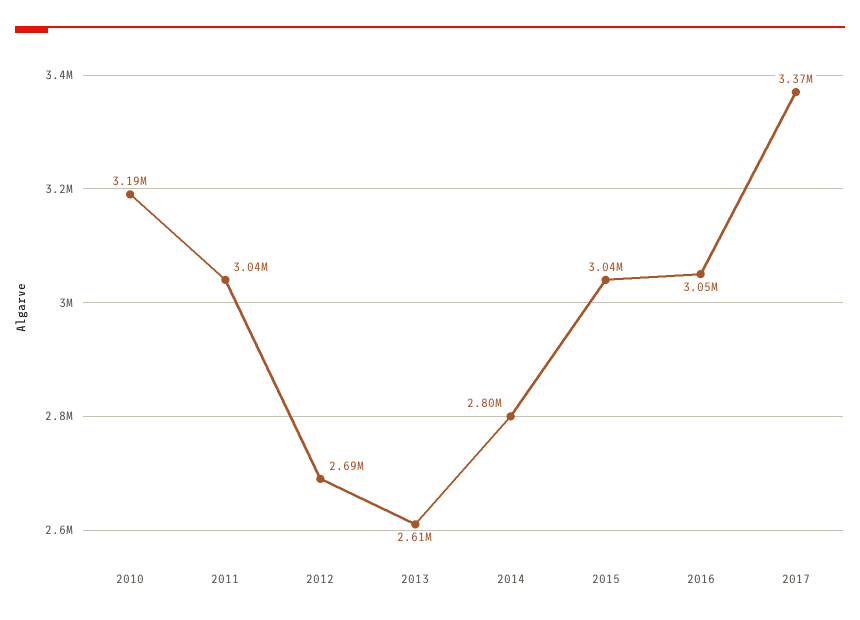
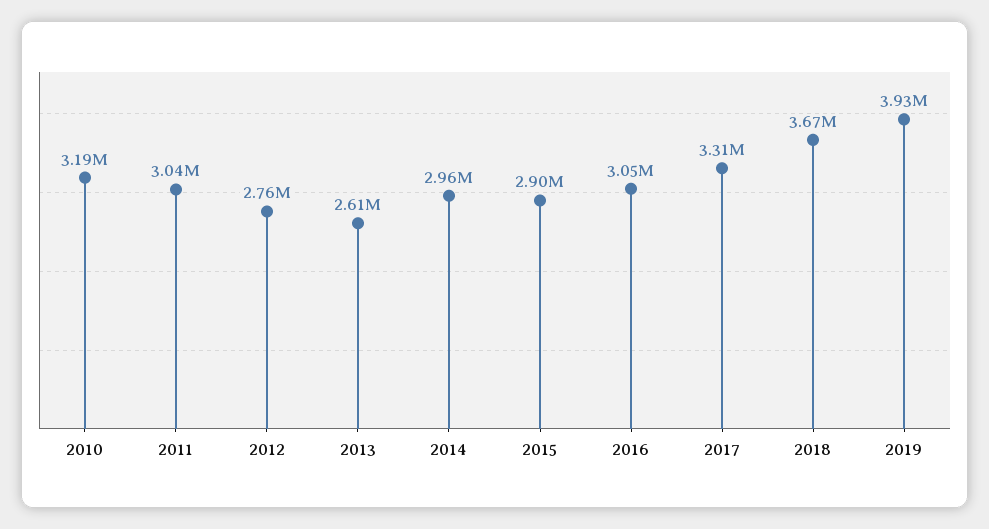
2012: 2690000 -> 2760000
2014: 2800000 -> 2960000
2015: 3040000 -> 2900000
2017: 3370000 -> 3310000
2018: none -> 3670000
2019: none -> 3930000

